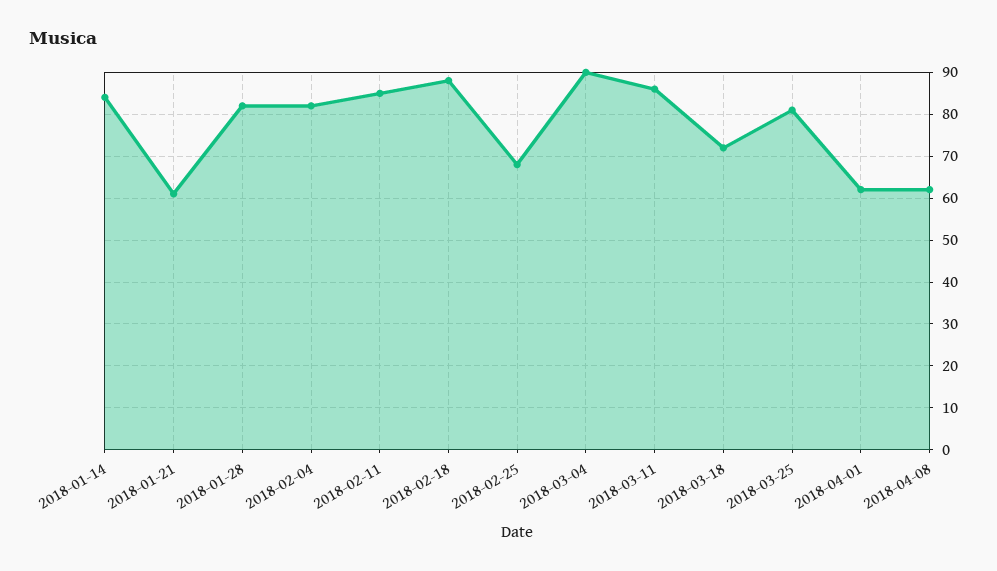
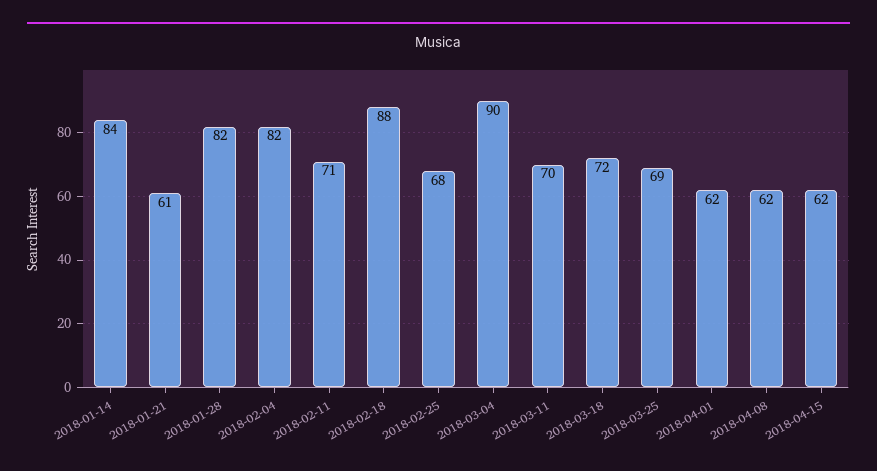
2018-02-11: 85 -> 71
2018-03-11: 85 -> 70
2018-03-25: 80 -> 69
2018-04-15: none -> 62

